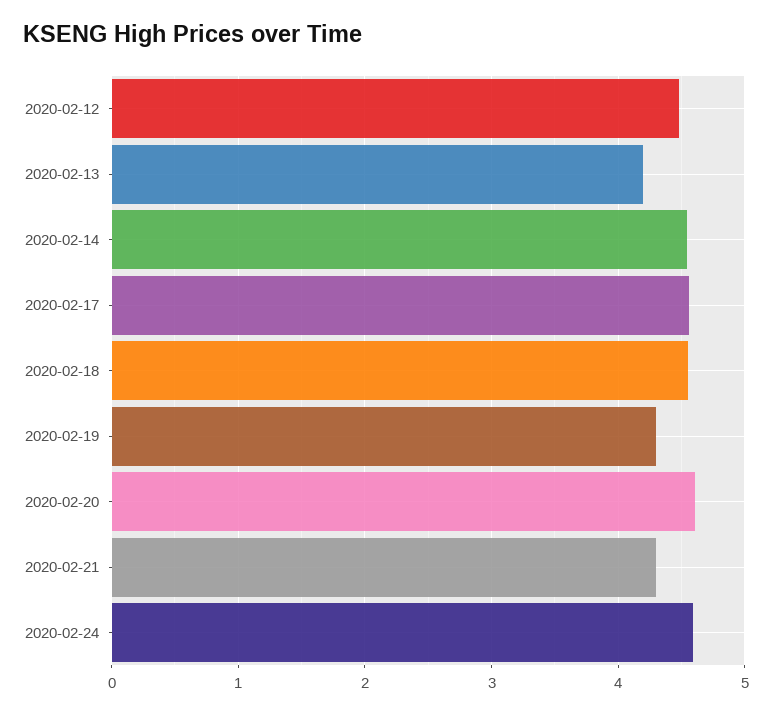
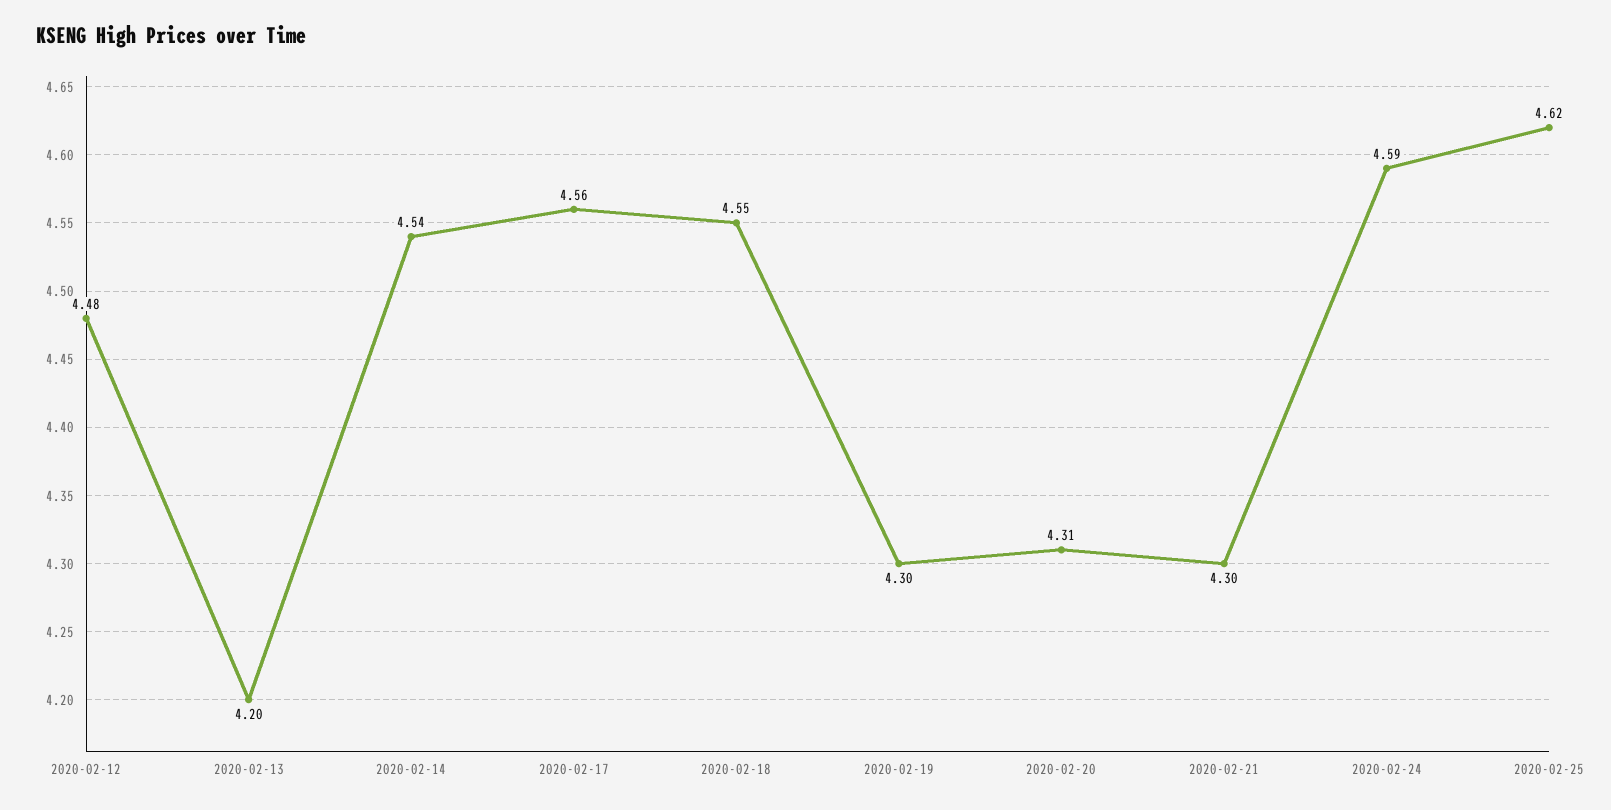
2020-02-20: 4.6 -> 4.31
2020-02-25: none -> 4.62

